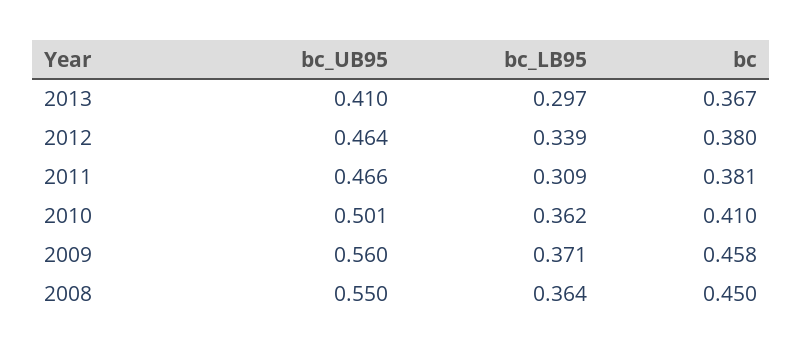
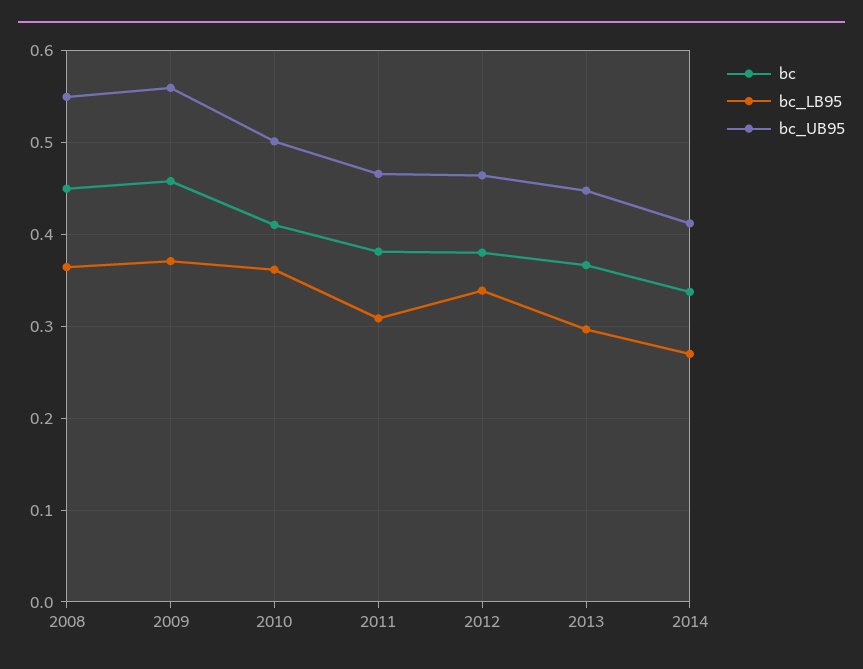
bc_UB95, 2013: 0.41 -> 0.45
bc, 2014: none -> 0.34
bc_LB95, 2014: none -> 0.27
bc_UB95, 2014: none -> 0.41

